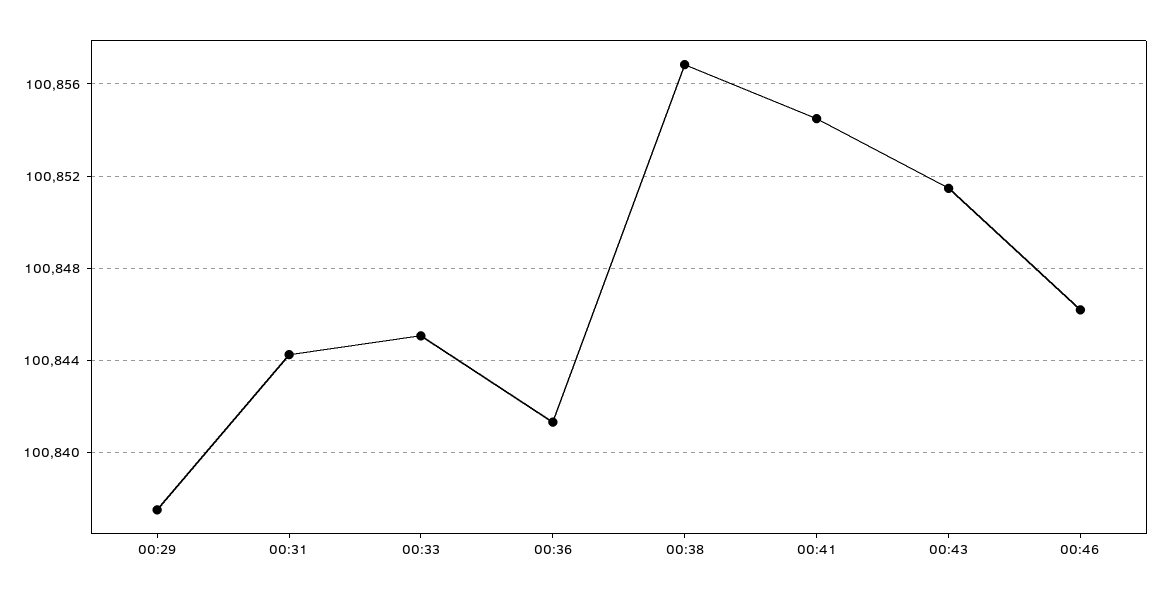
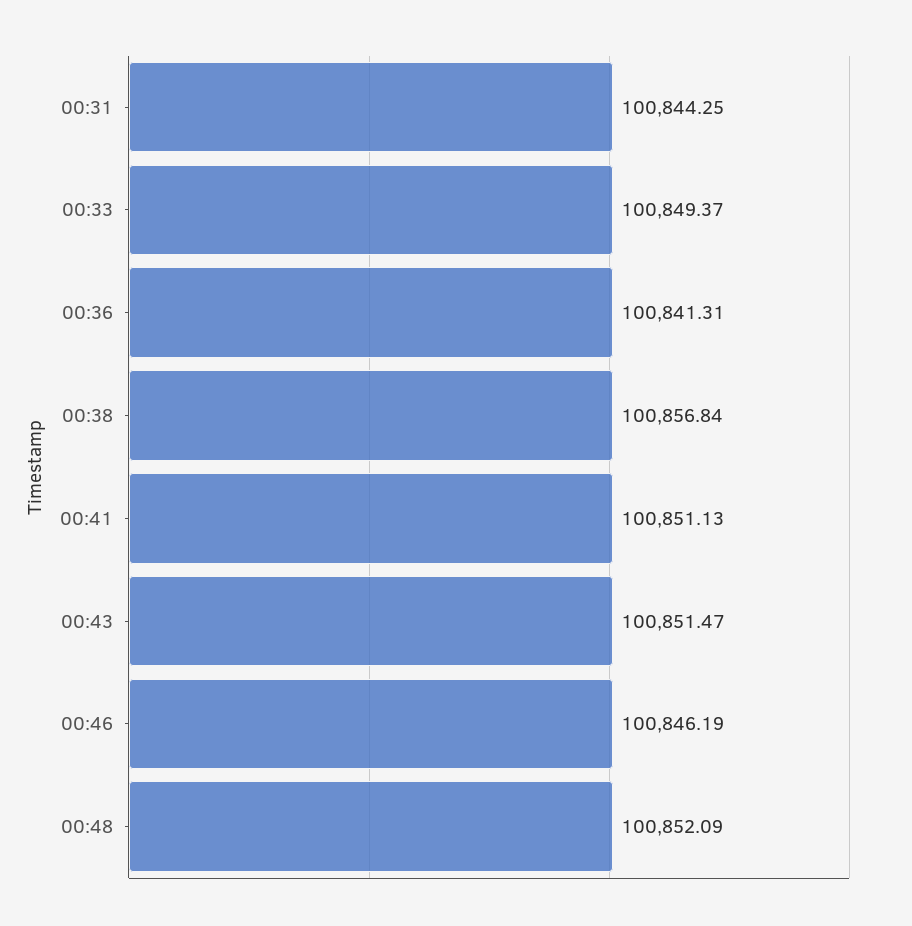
00:29: 100837.5 -> none
00:33: 100845 -> 100849.37
00:41: 100854.5 -> 100851.13
00:48: none -> 100852.09

